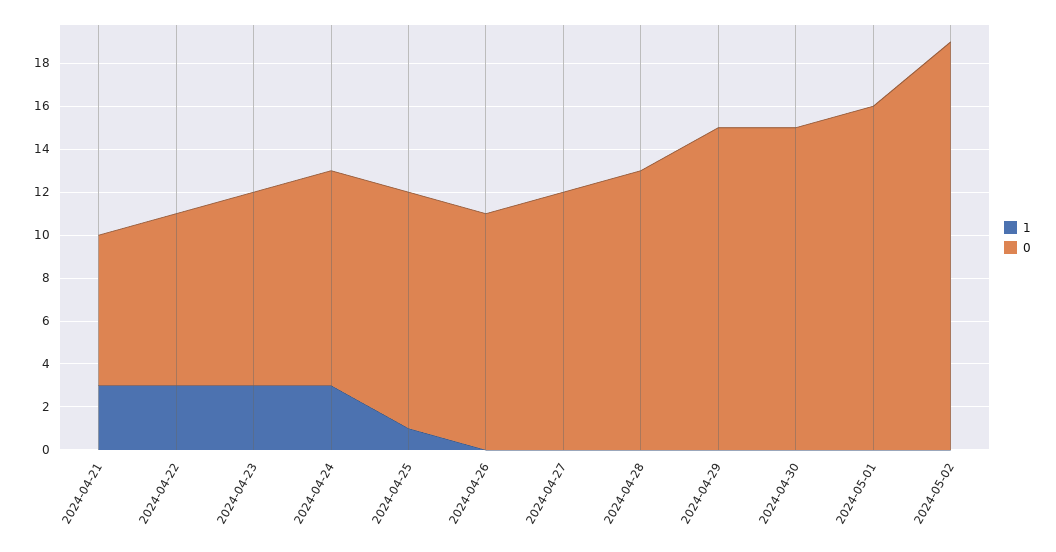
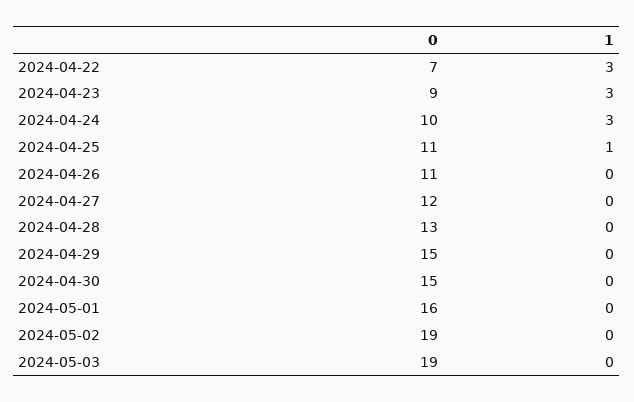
1, 2024-04-21: 3 -> none
0, 2024-04-21: 7 -> none
0, 2024-04-22: 8 -> 7
0, 2024-05-03: none -> 19
1, 2024-05-03: none -> 0

